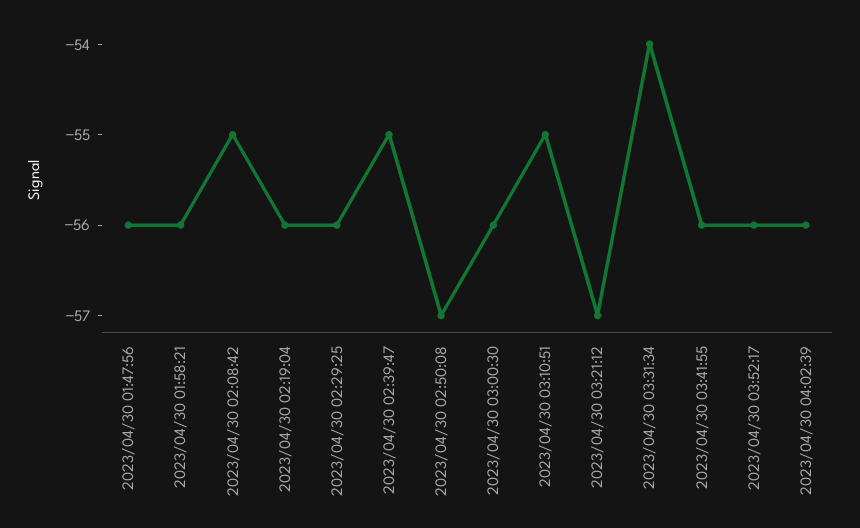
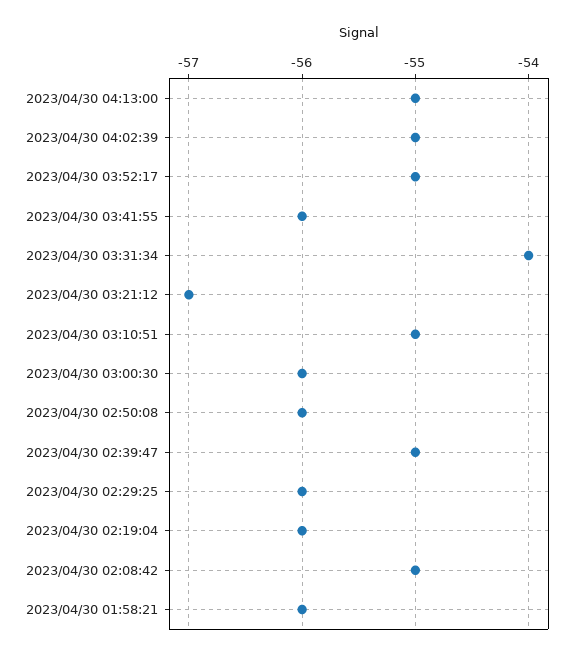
2023/04/30 01:47:56: -56 -> none
2023/04/30 02:50:08: -57 -> -56
2023/04/30 03:52:17: -56 -> -55
2023/04/30 04:02:39: -56 -> -55
2023/04/30 04:13:00: none -> -55

